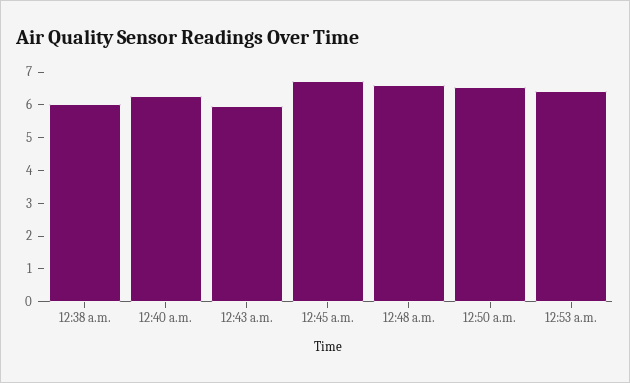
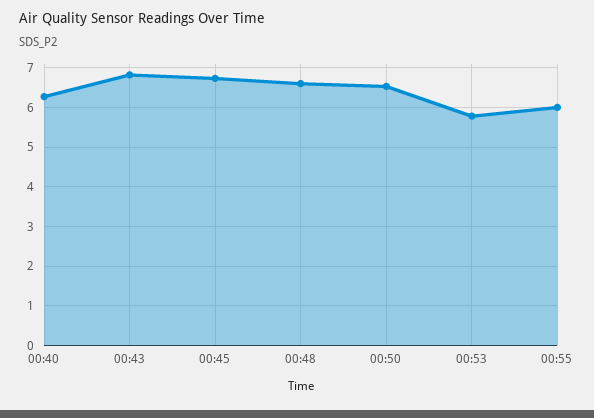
12:38 a.m.: 6 -> none
12:43 a.m.: 6 -> 6.8
12:53 a.m.: 6.5 -> 5.8
00:55: none -> 6

